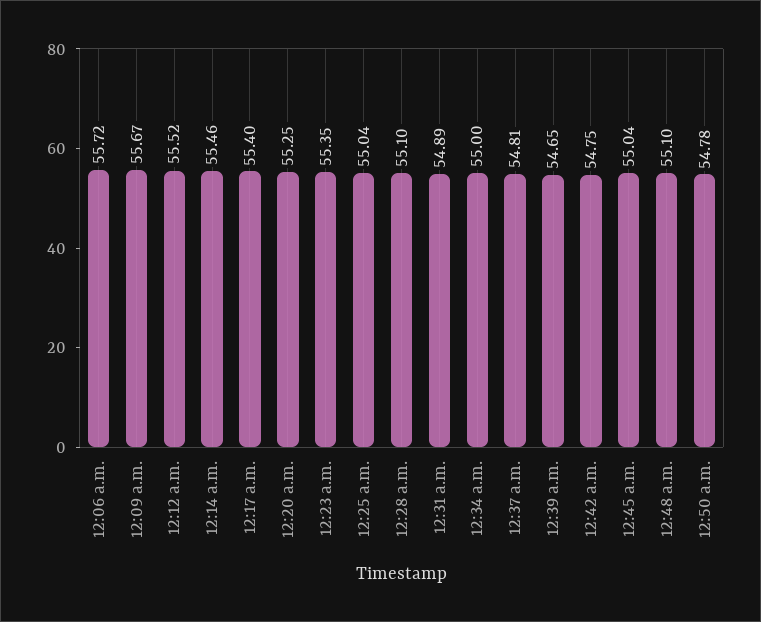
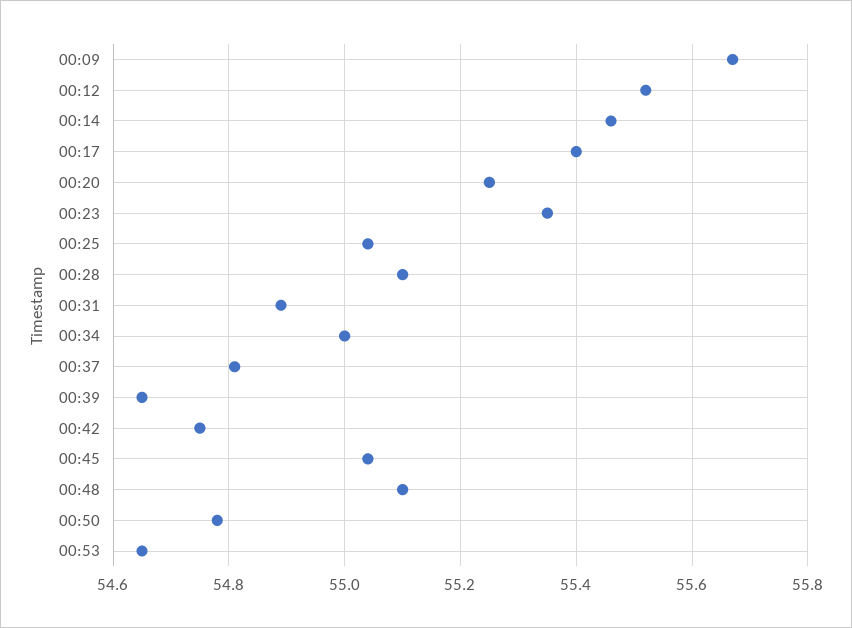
12:06 a.m.: 55.72 -> none
00:53: none -> 54.65

